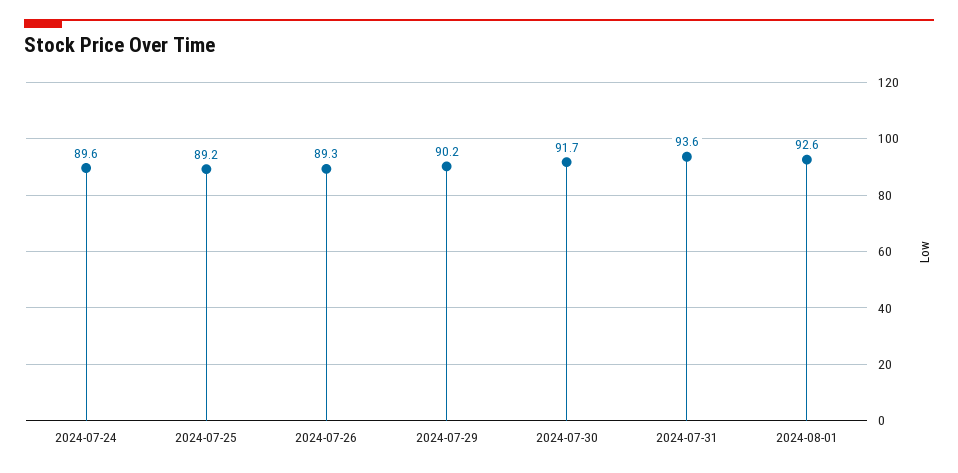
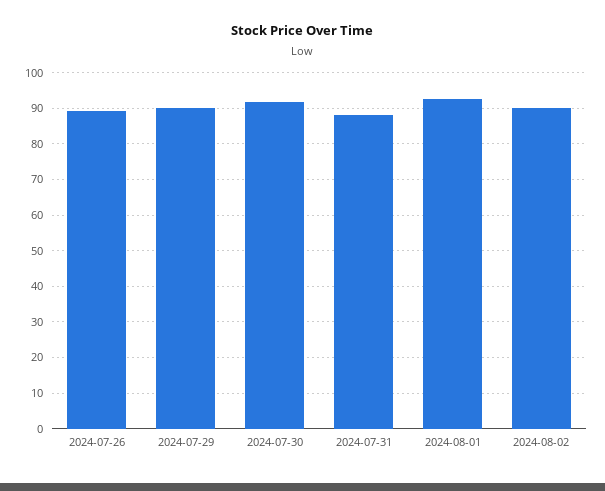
2024-07-24: 89.6 -> none
2024-07-25: 89.2 -> none
2024-07-31: 93.6 -> 88
2024-08-02: none -> 90

